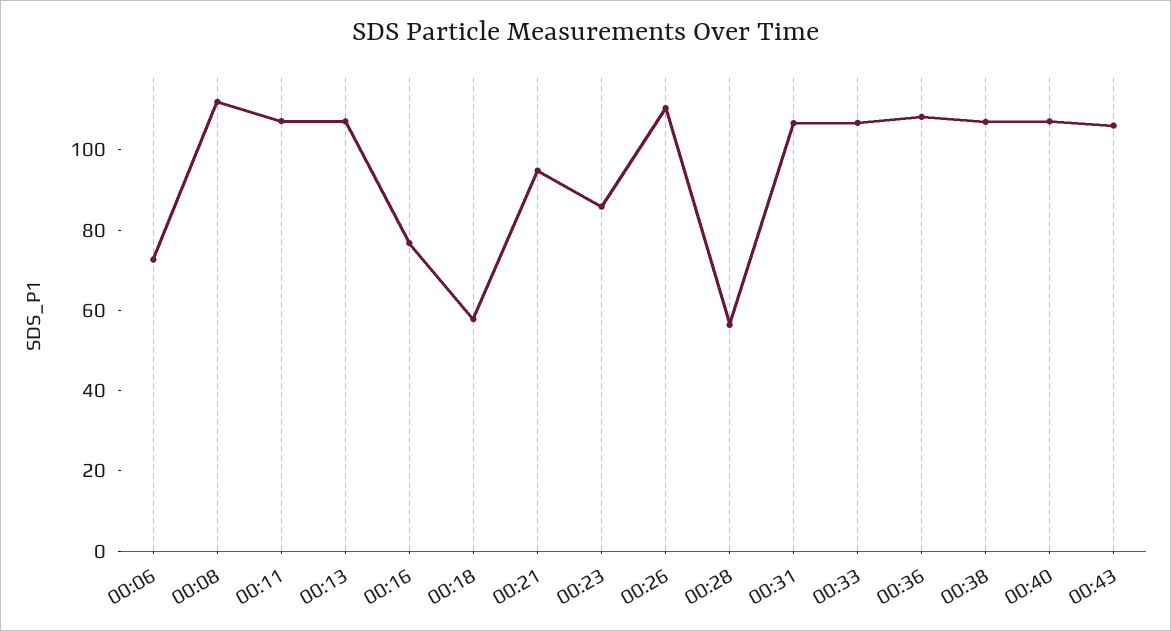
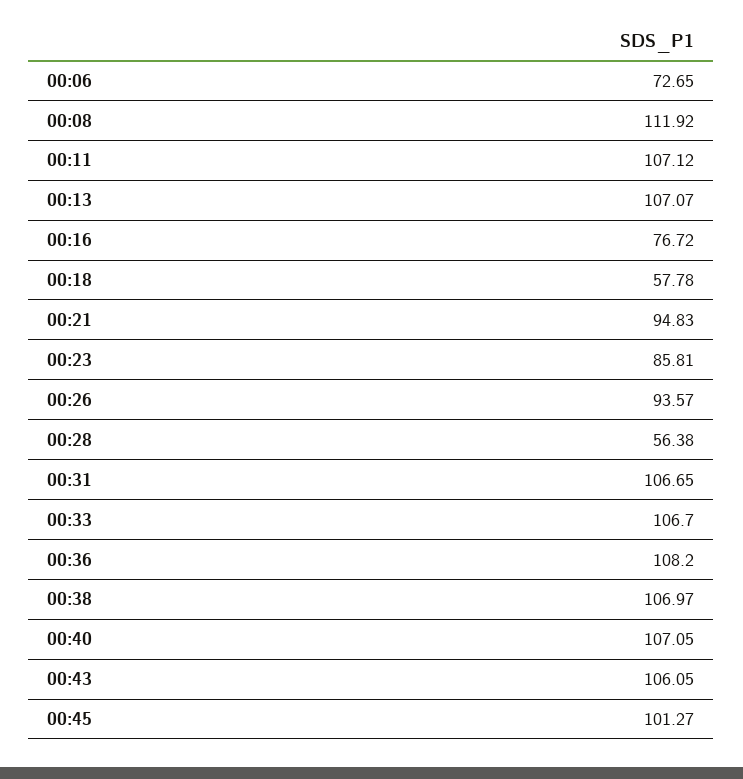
00:26: 110 -> 93.57
00:45: none -> 101.27

